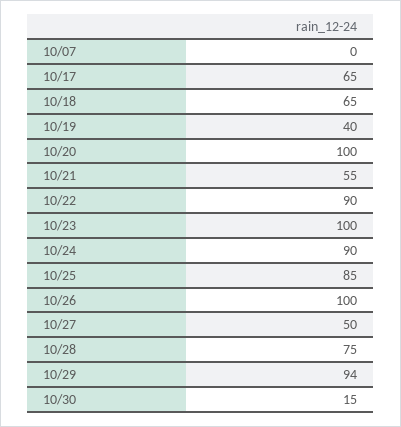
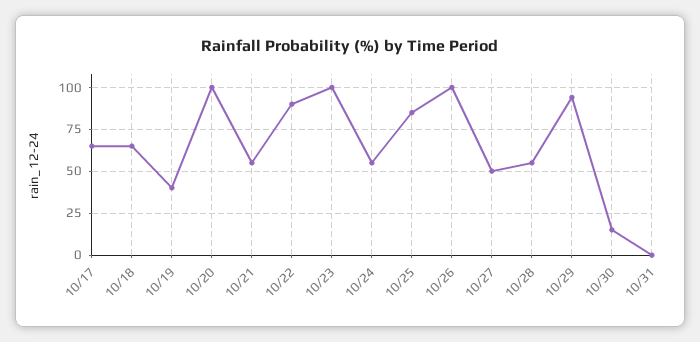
10/07: 0 -> none
10/24: 90 -> 55
10/28: 75 -> 55
10/31: none -> 0

